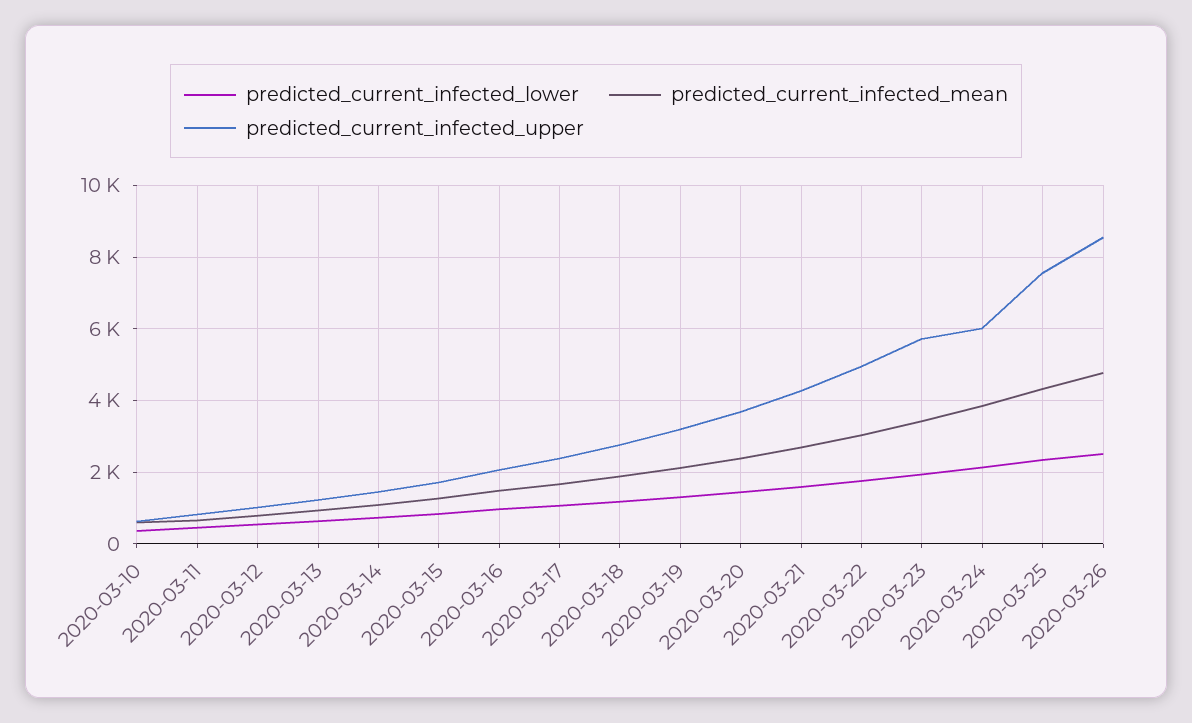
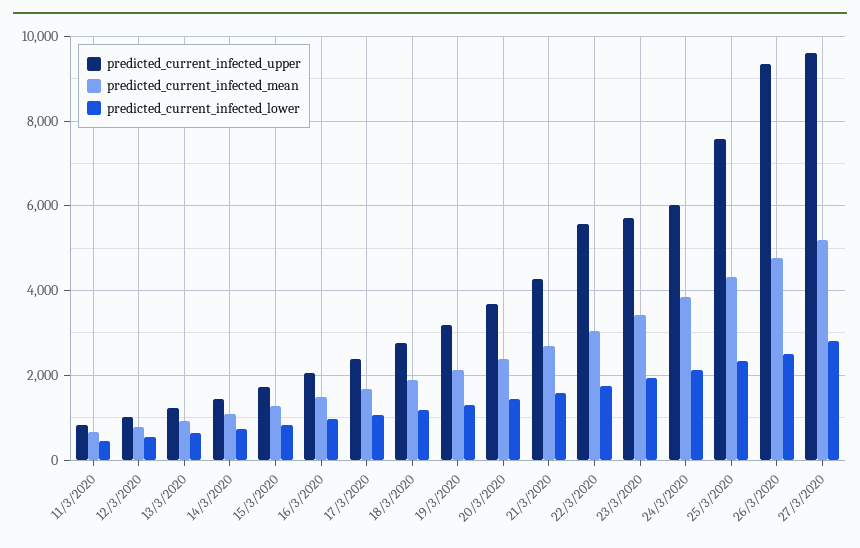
predicted_current_infected_lower, 2020-03-10: 400 -> none
predicted_current_infected_mean, 2020-03-10: 600 -> none
predicted_current_infected_upper, 2020-03-10: 600 -> none
predicted_current_infected_upper, 2020-03-22: 5000 -> 5600
predicted_current_infected_upper, 2020-03-26: 8600 -> 9400
predicted_current_infected_upper, 27/3/2020: none -> 9600
predicted_current_infected_mean, 27/3/2020: none -> 5200
predicted_current_infected_lower, 27/3/2020: none -> 2800

